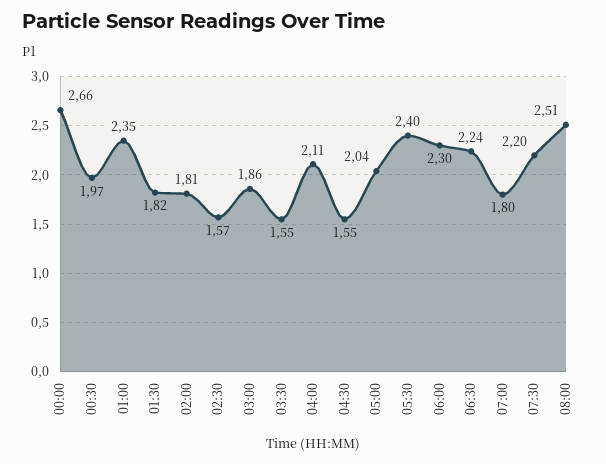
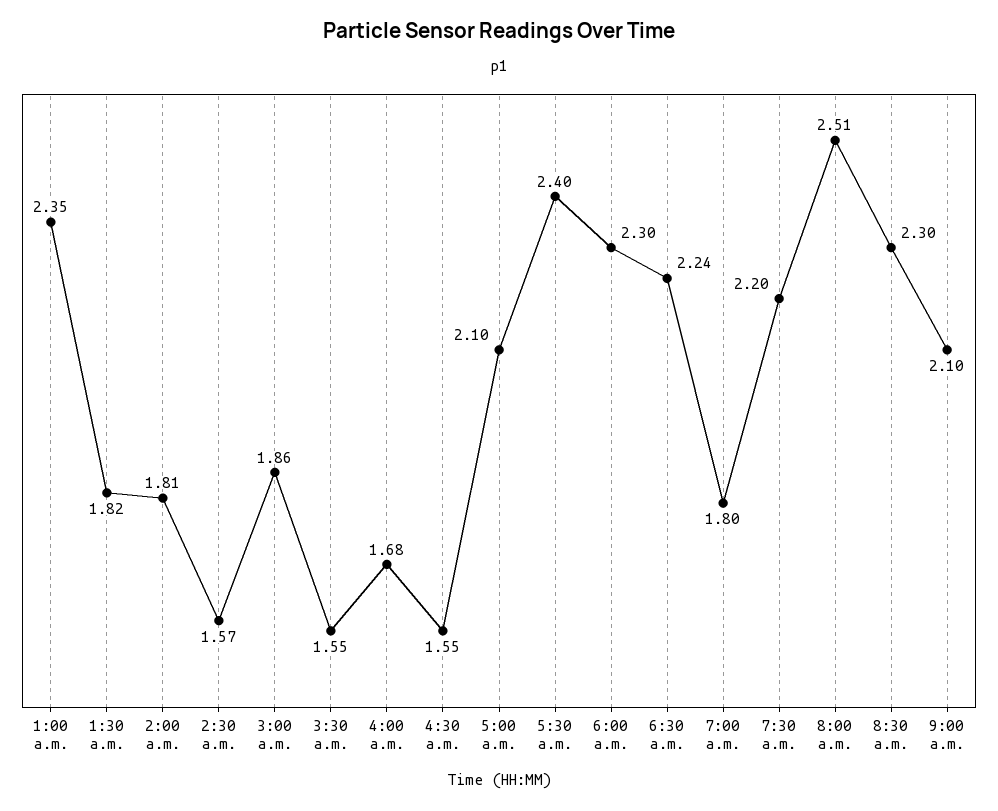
00:00: 2.66 -> none
00:30: 1.97 -> none
04:00: 2.11 -> 1.68
05:00: 2.04 -> 2.1
8:30 a.m.: none -> 2.3
9:00 a.m.: none -> 2.1

